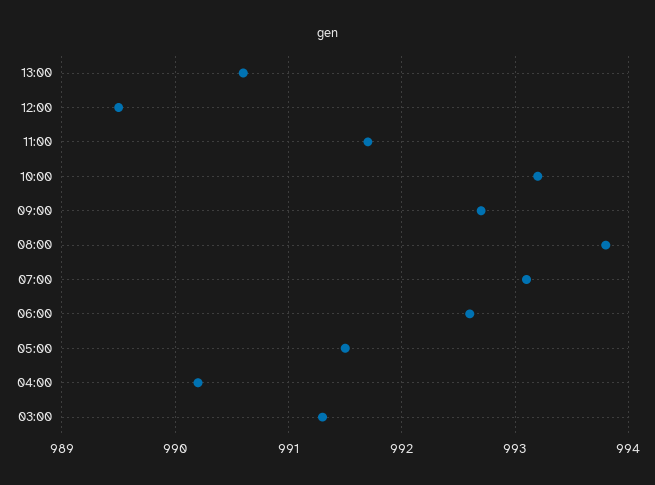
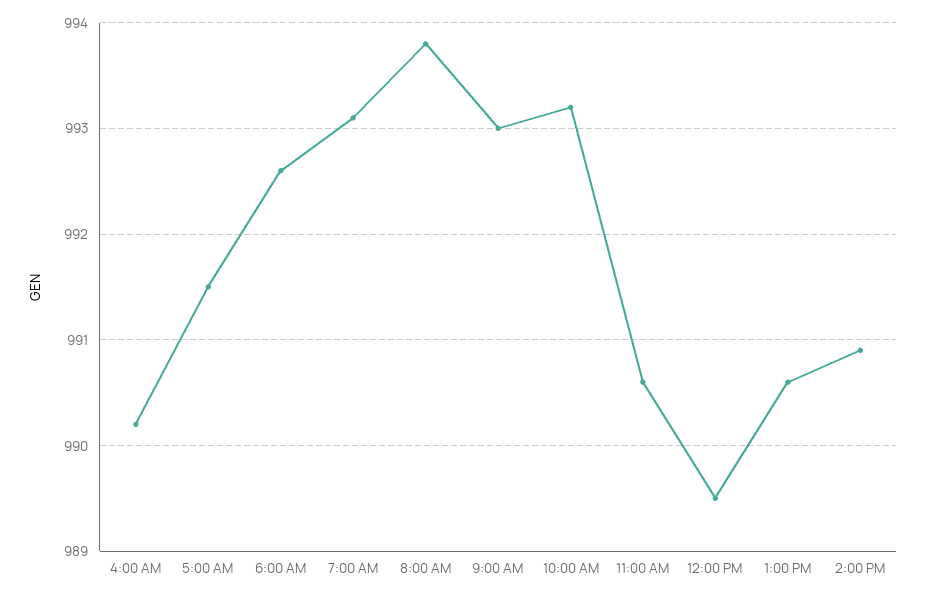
11:00: 991.7 -> 990.6
09:00: 992.7 -> 993
03:00: 991.3 -> none
2:00 PM: none -> 990.9

